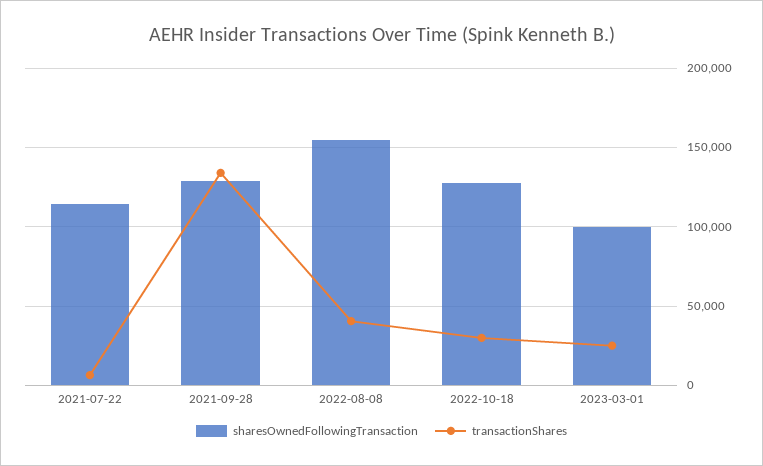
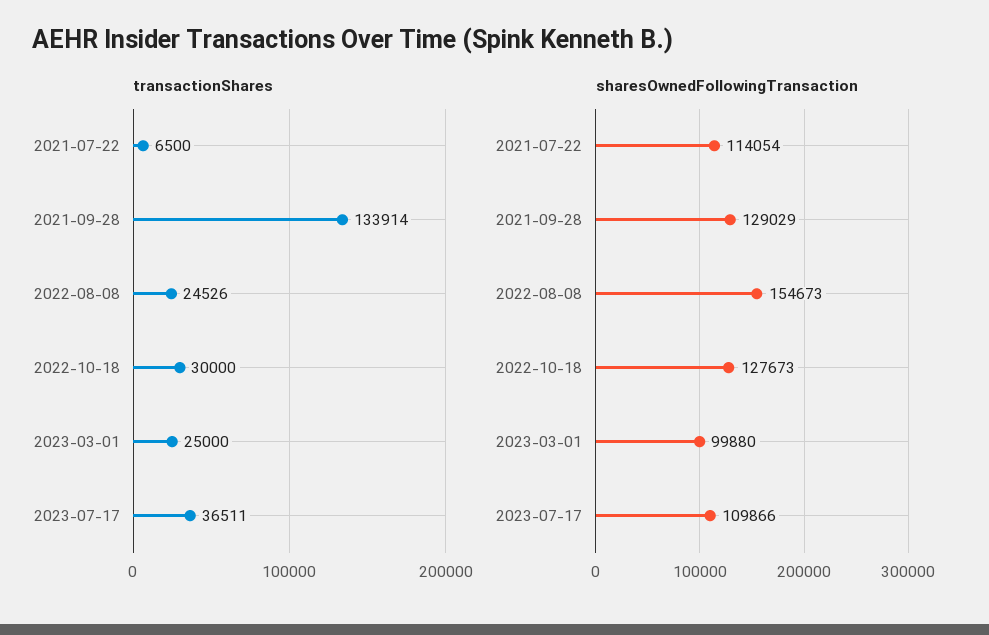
transactionShares, 2022-08-08: 40000 -> 24526
transactionShares, 2023-07-17: none -> 36511
sharesOwnedFollowingTransaction, 2023-07-17: none -> 109866

